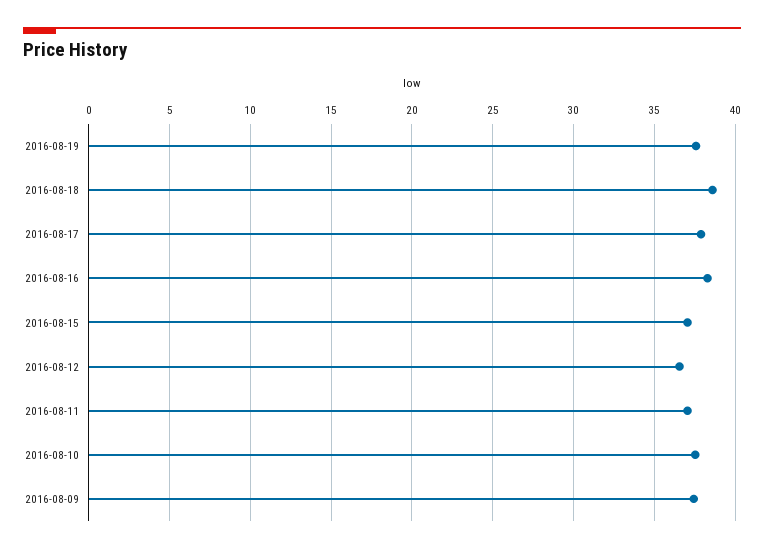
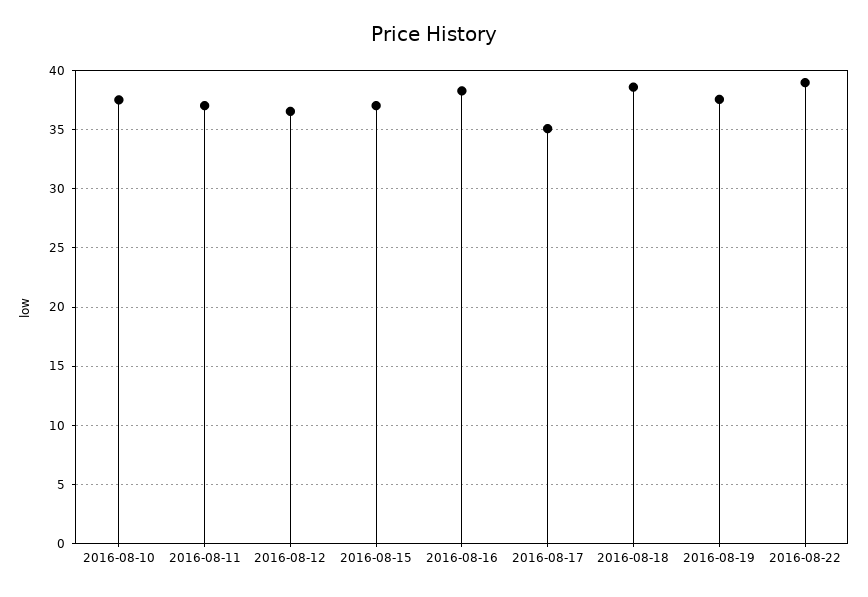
2016-08-17: 38 -> 35
2016-08-09: 37.5 -> none
2016-08-22: none -> 39

